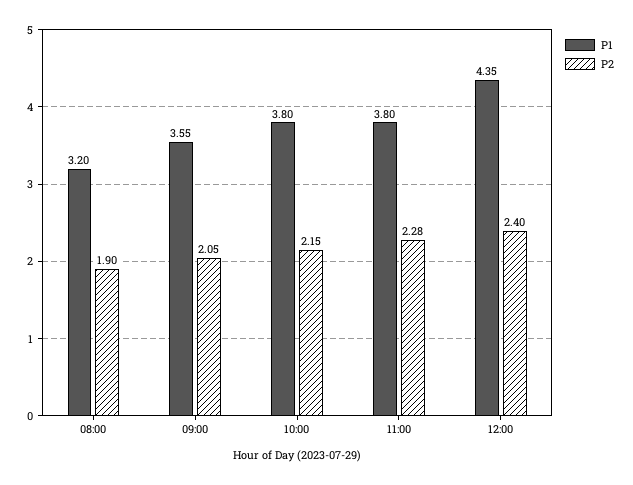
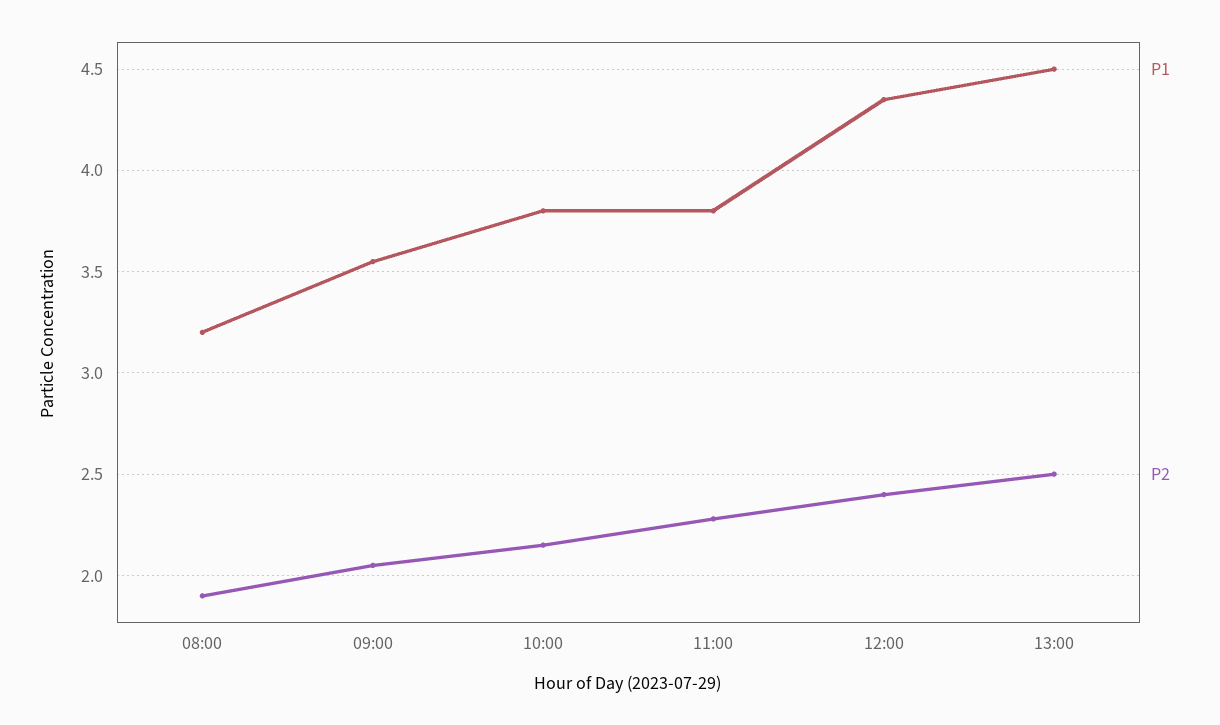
P1, 13:00: none -> 4.5
P2, 13:00: none -> 2.5

